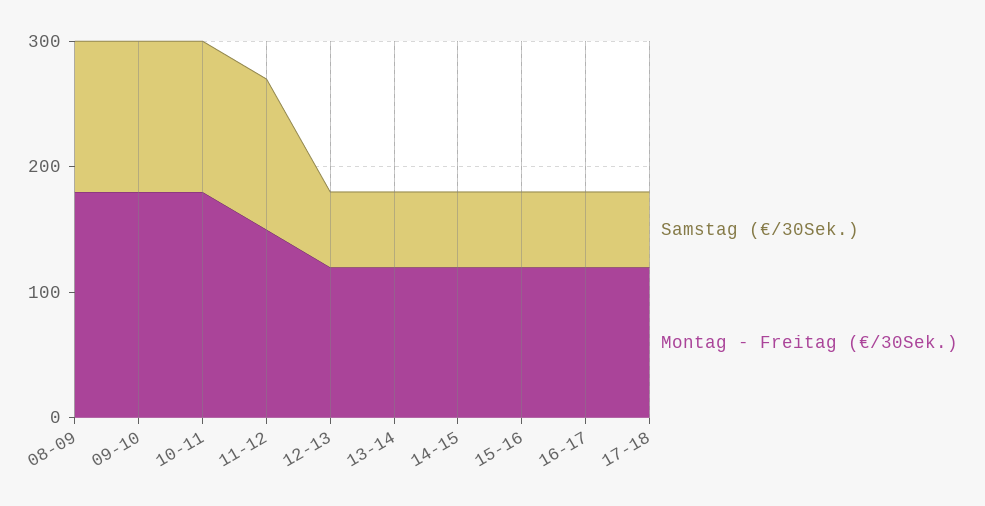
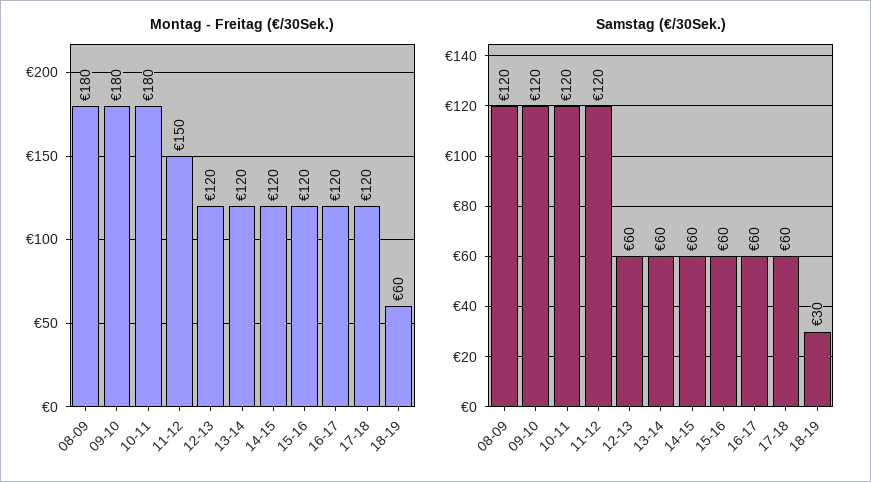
Montag - Freitag (€/30Sek.), 18-19: none -> 60
Samstag (€/30Sek.), 18-19: none -> 30

